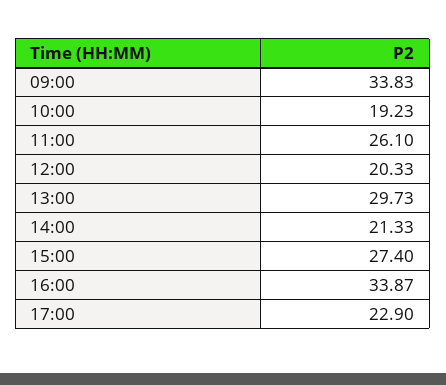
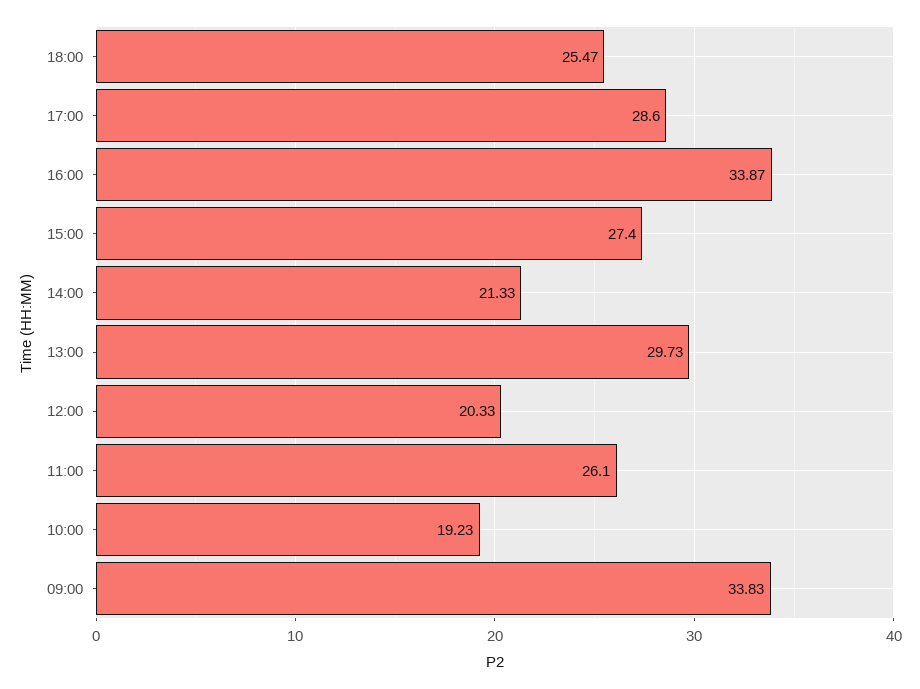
17:00: 22.9 -> 28.6
18:00: none -> 25.47

